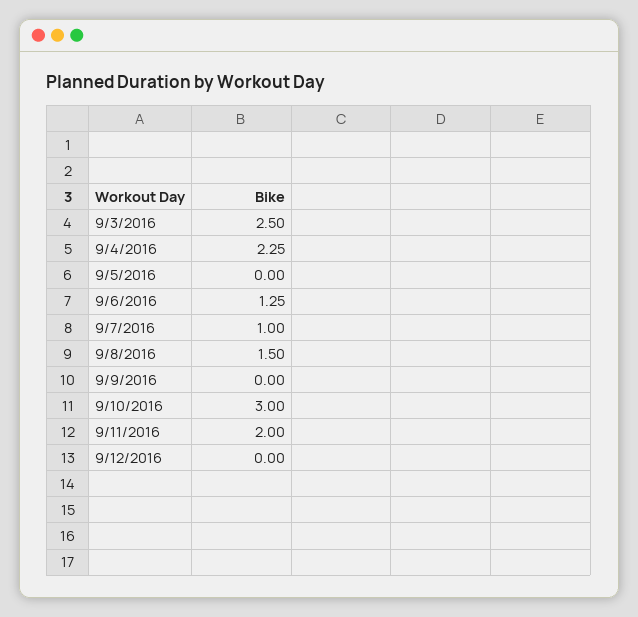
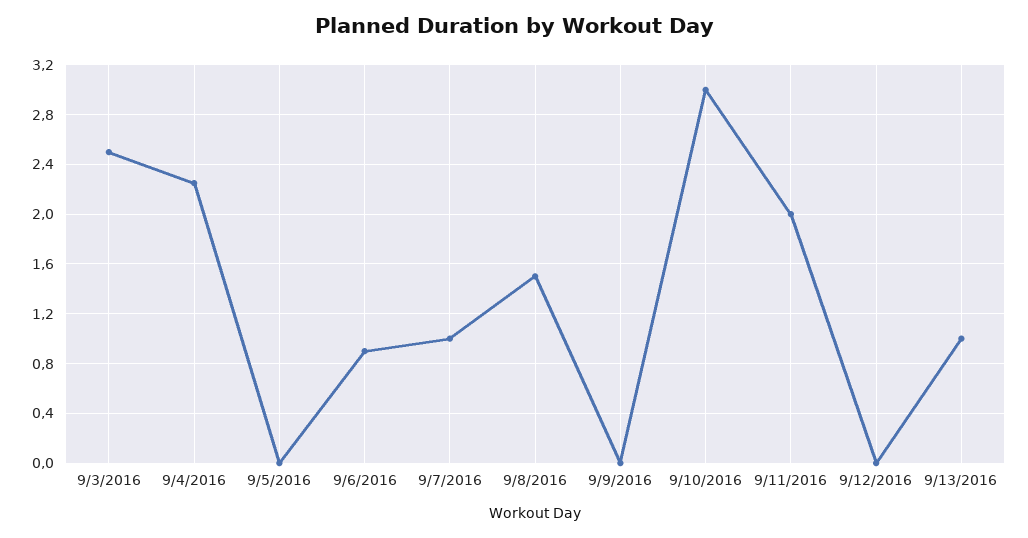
9/6/2016: 1.25 -> 0.9
9/13/2016: none -> 1

